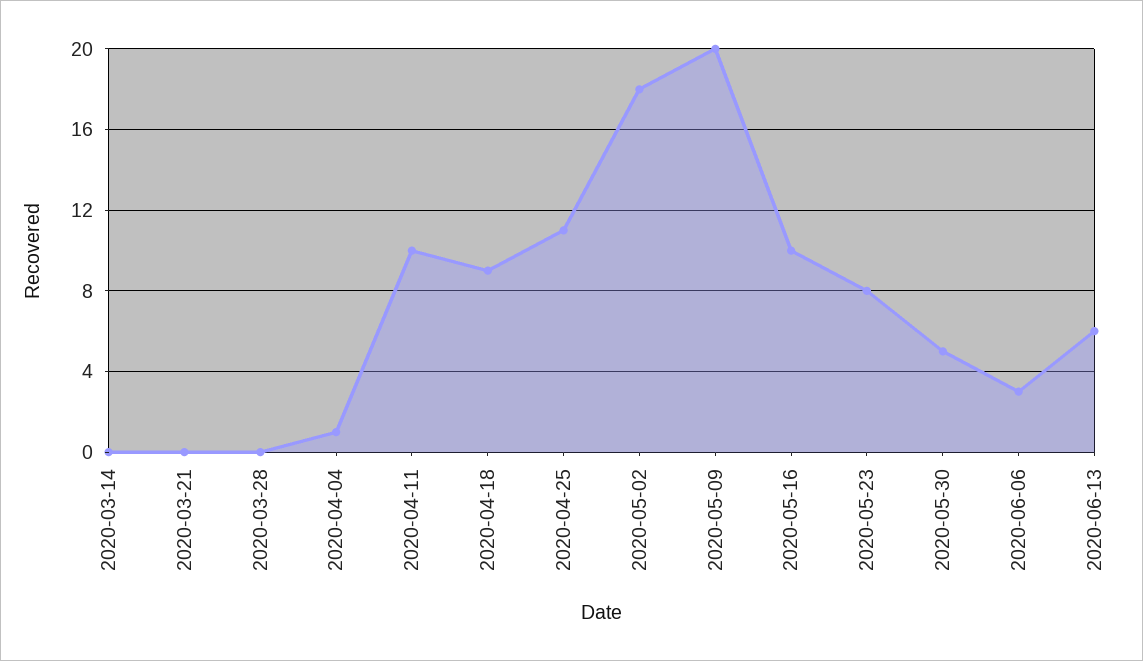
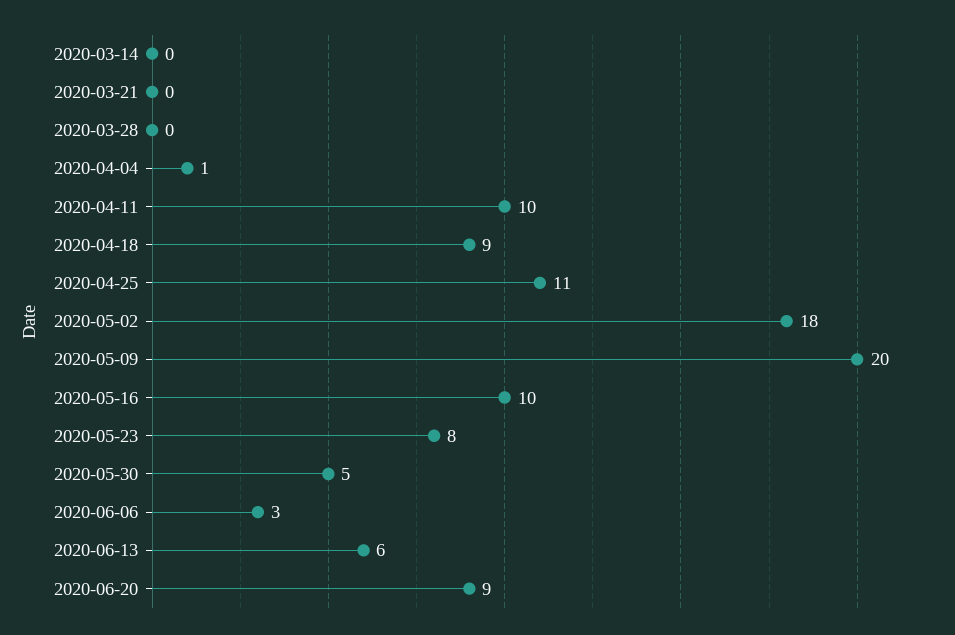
2020-06-20: none -> 9

